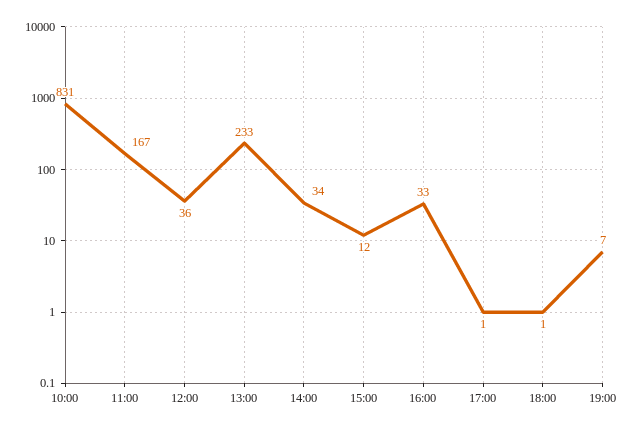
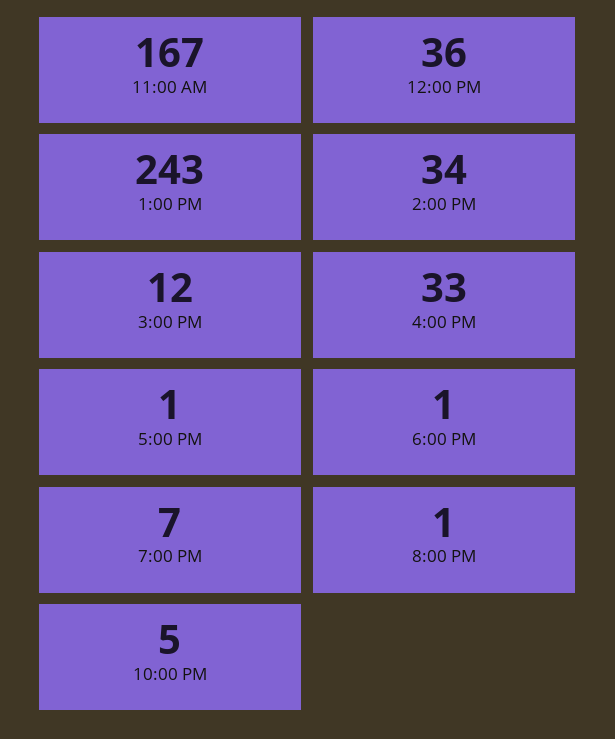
10:00: 831 -> none
13:00: 233 -> 243
8:00 PM: none -> 1
10:00 PM: none -> 5

